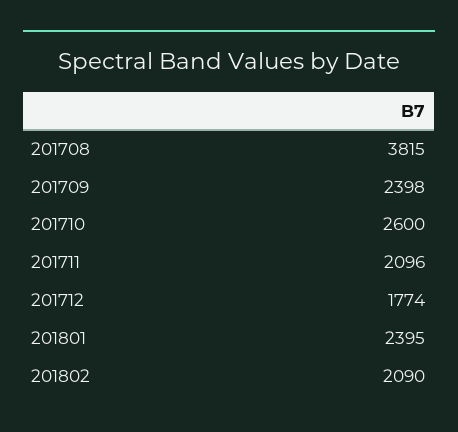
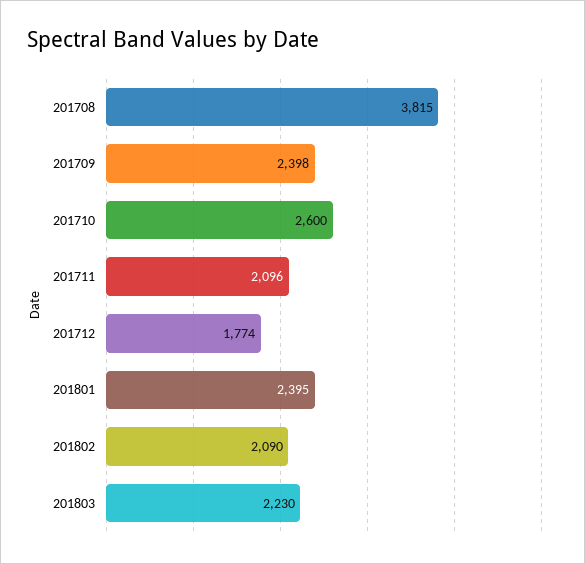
201803: none -> 2230

